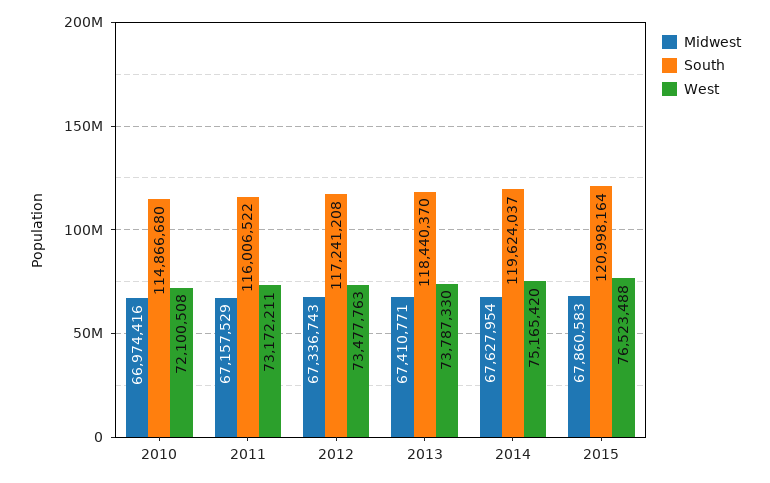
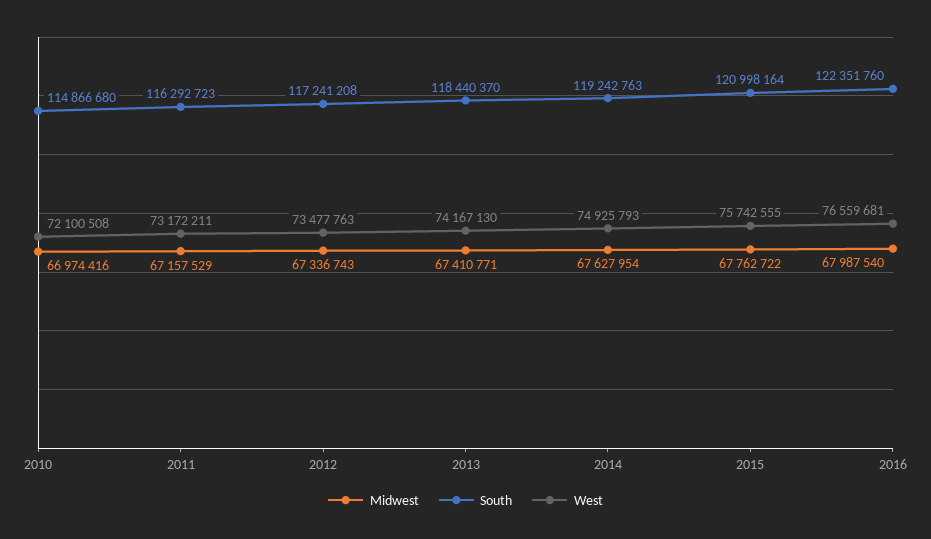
South, 2011: 116006522 -> 116292723
West, 2013: 73787330 -> 74167130
South, 2014: 119624037 -> 119242763
West, 2014: 75165420 -> 74925793
Midwest, 2015: 67860583 -> 67762722
West, 2015: 76523488 -> 75742555
Midwest, 2016: none -> 67987540
South, 2016: none -> 122351760
West, 2016: none -> 76559681

